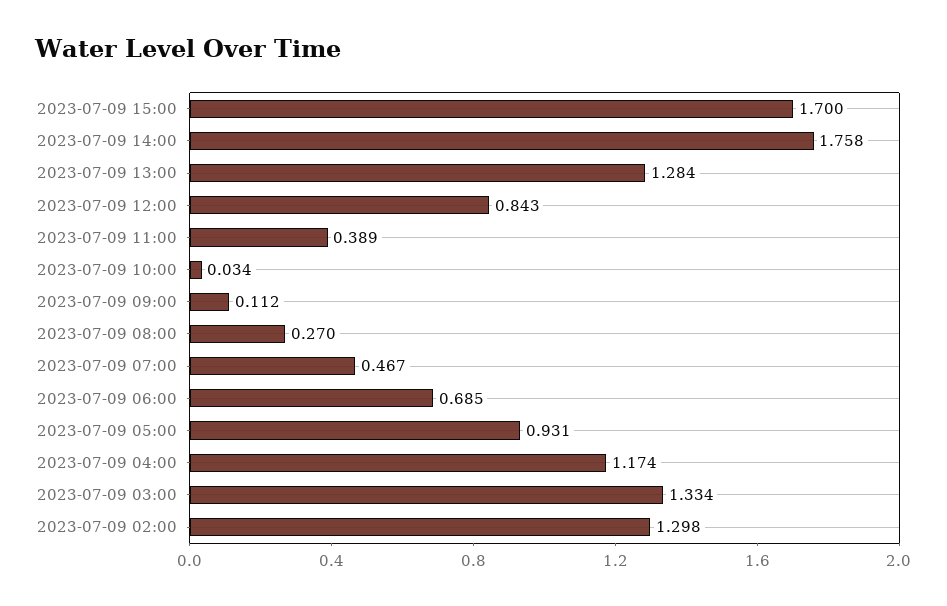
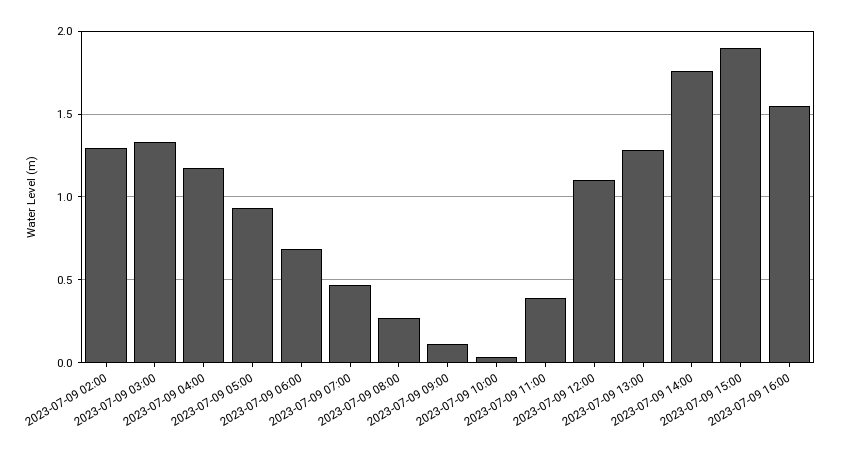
2023-07-09 15:00: 1.7 -> 1.9
2023-07-09 12:00: 0.843 -> 1.1
2023-07-09 16:00: none -> 1.55

